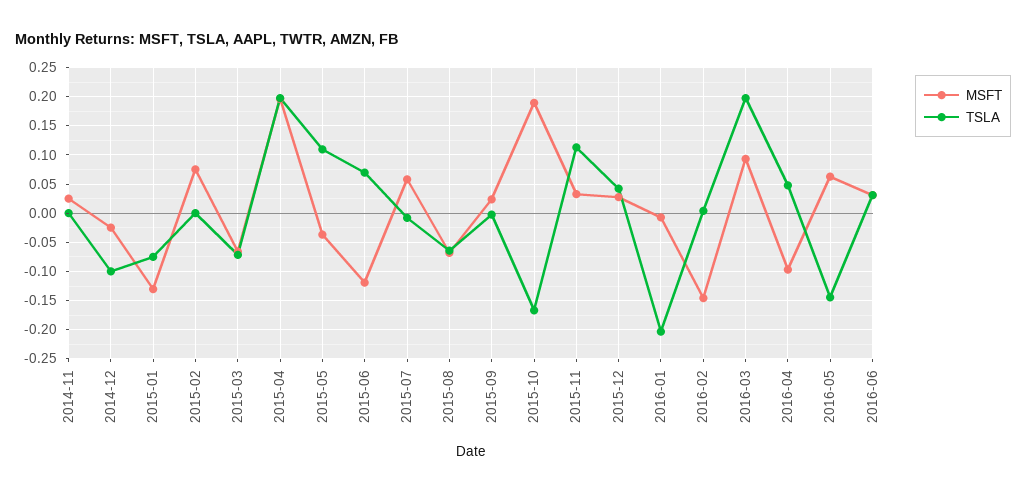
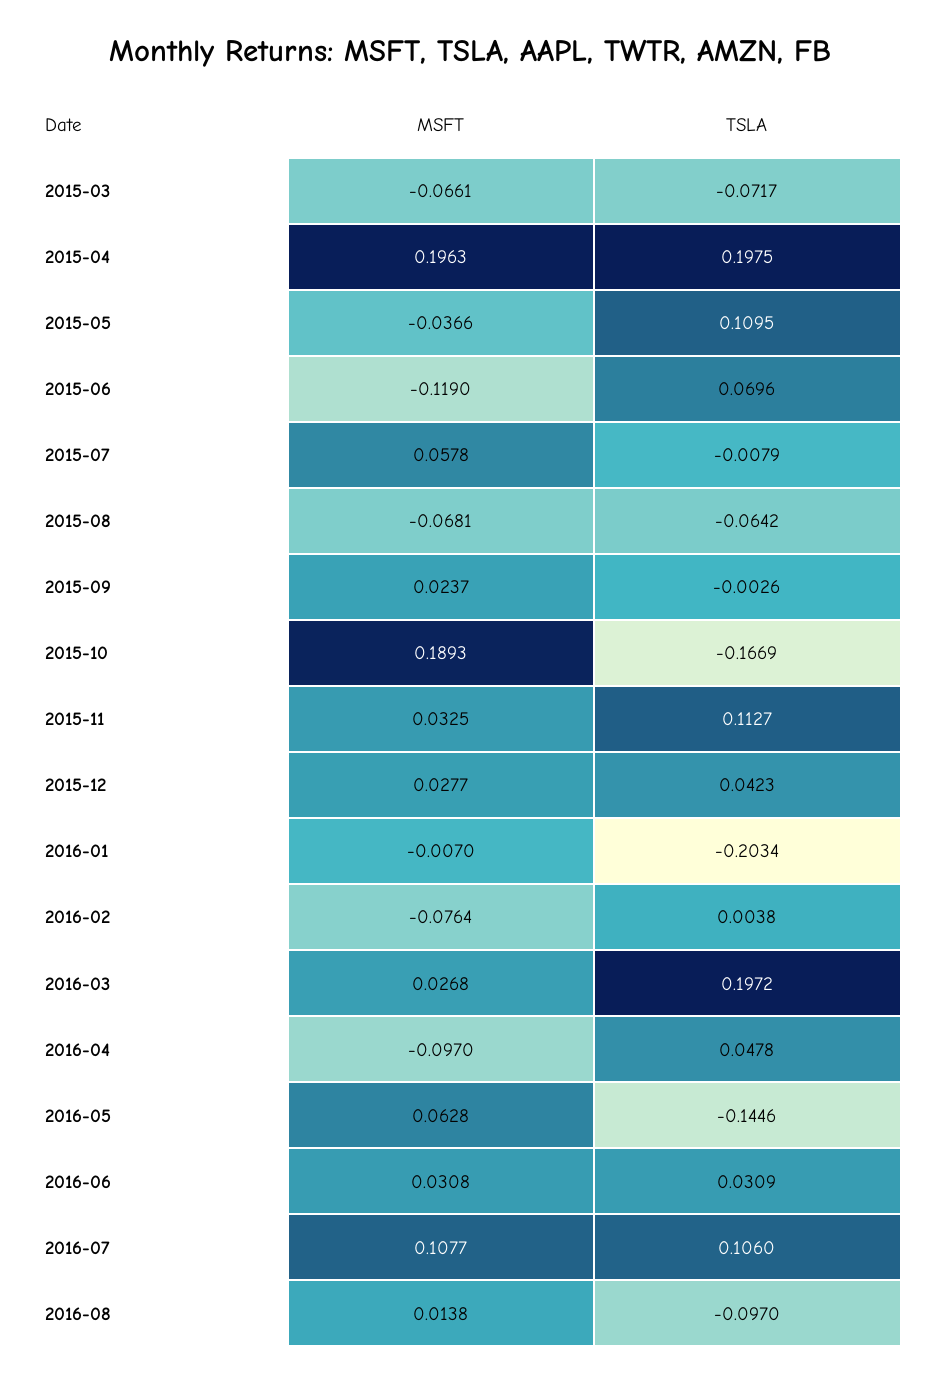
MSFT, 2014-11: 0.025 -> none
TSLA, 2014-11: 0 -> none
MSFT, 2014-12: -0.025 -> none
TSLA, 2014-12: -0.1 -> none
MSFT, 2015-01: -0.125 -> none
TSLA, 2015-01: -0.075 -> none
MSFT, 2015-02: 0.075 -> none
TSLA, 2015-02: 0 -> none
MSFT, 2016-02: -0.15 -> -0.0764
MSFT, 2016-03: 0.1 -> 0.0268
MSFT, 2016-07: none -> 0.1077
TSLA, 2016-07: none -> 0.106
MSFT, 2016-08: none -> 0.0138
TSLA, 2016-08: none -> -0.097

